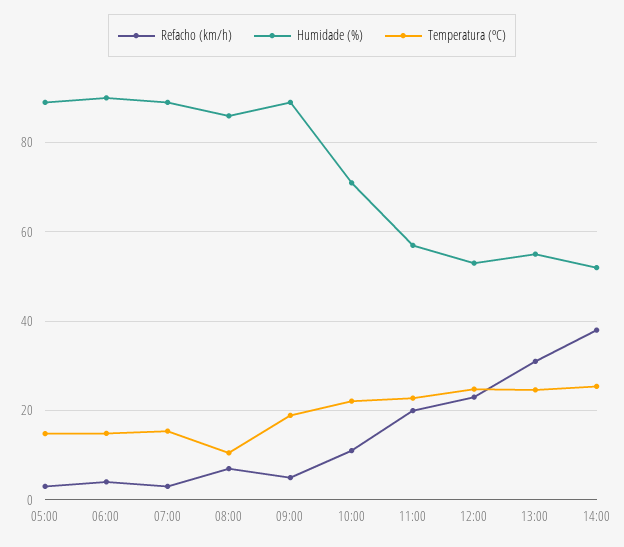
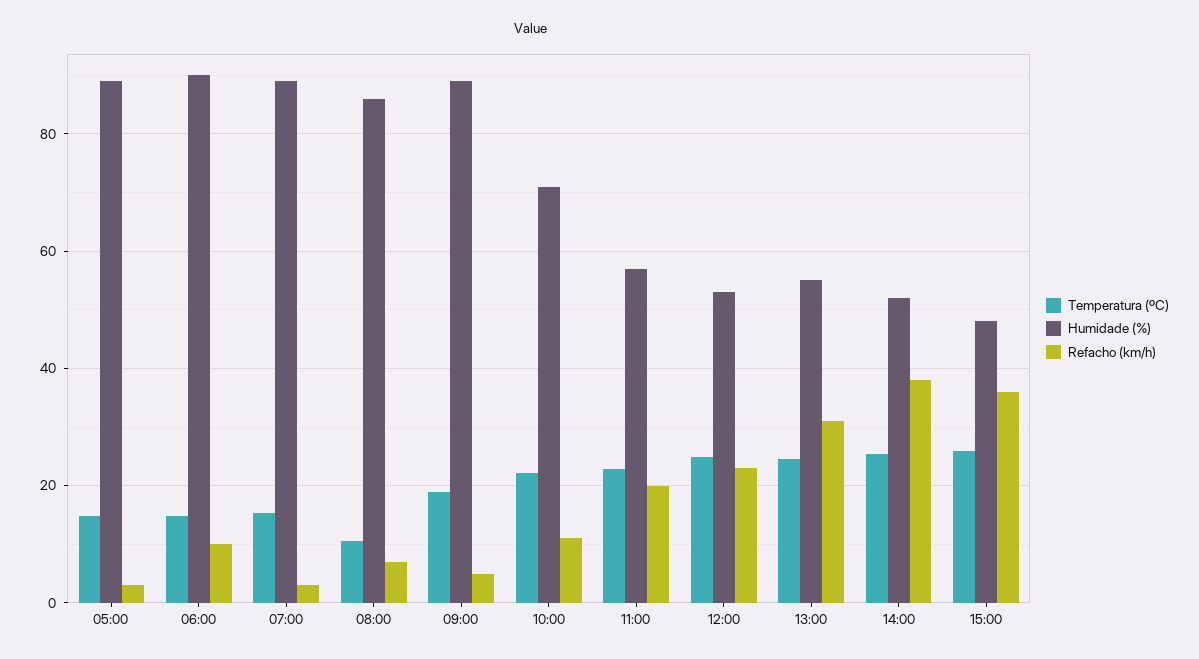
Refacho (km/h), 06:00: 4 -> 10
Temperatura (ºC), 15:00: none -> 26
Humidade (%), 15:00: none -> 48
Refacho (km/h), 15:00: none -> 36

